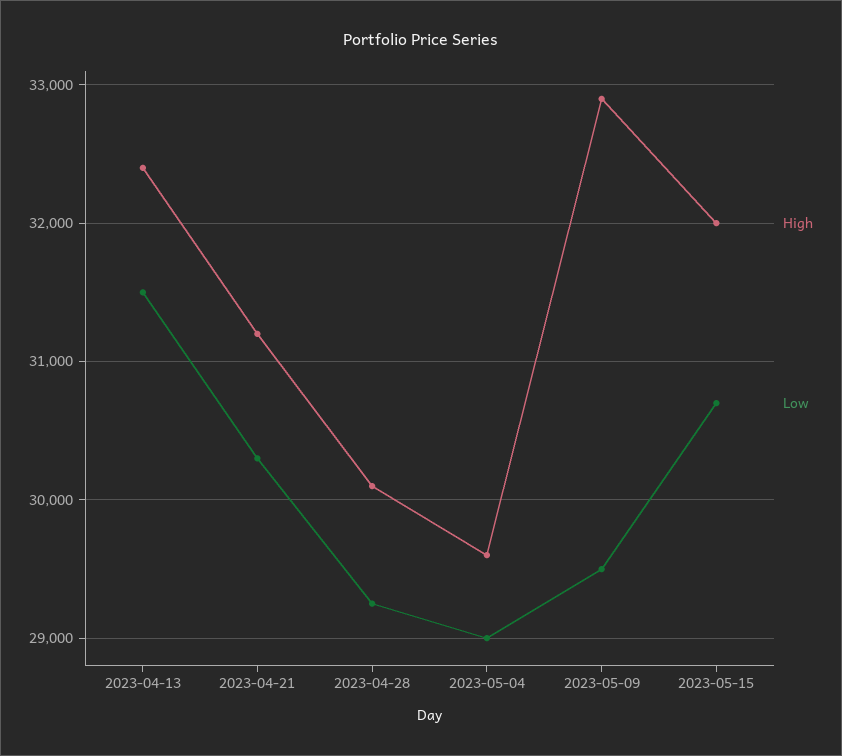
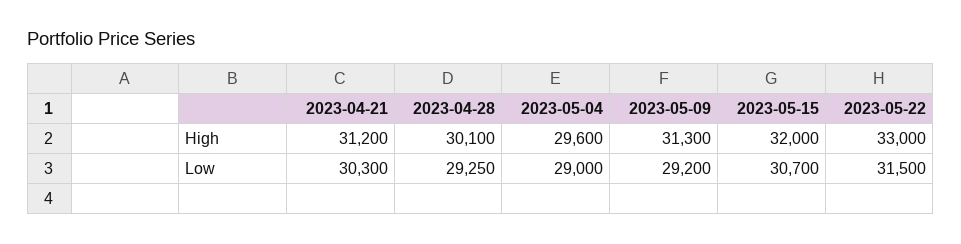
High, 2023-04-13: 32400 -> none
Low, 2023-04-13: 31500 -> none
High, 2023-05-09: 32900 -> 31300
Low, 2023-05-09: 29500 -> 29200
High, 2023-05-22: none -> 33000
Low, 2023-05-22: none -> 31500

